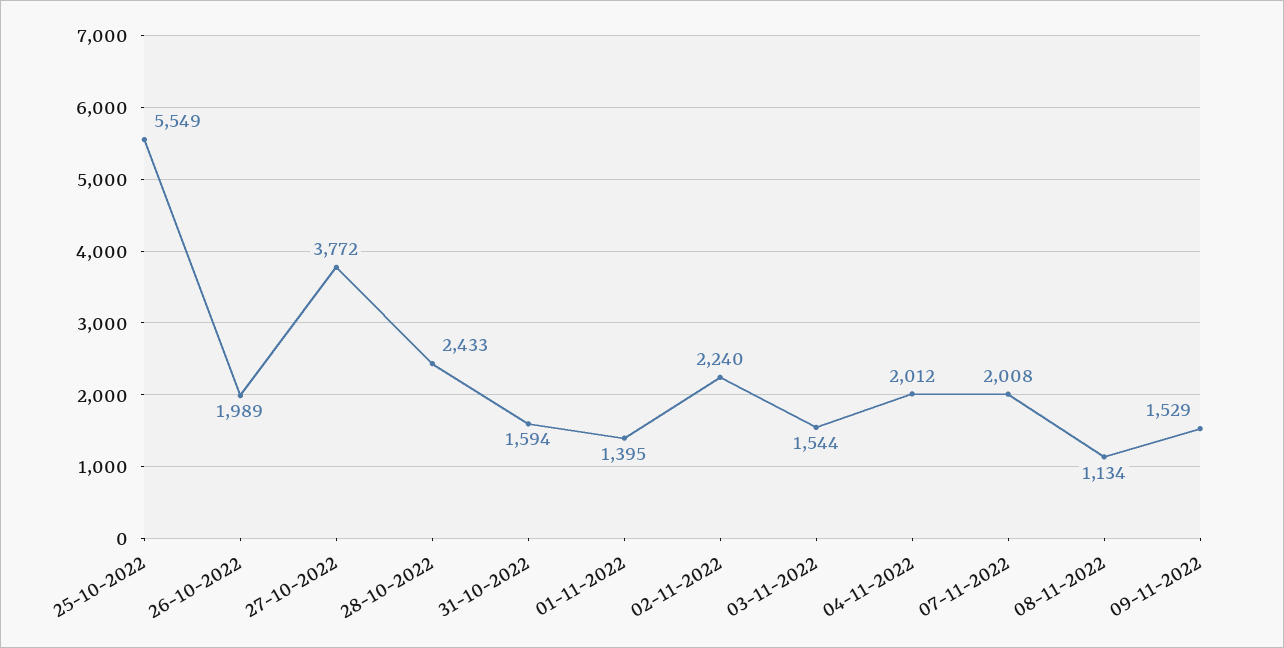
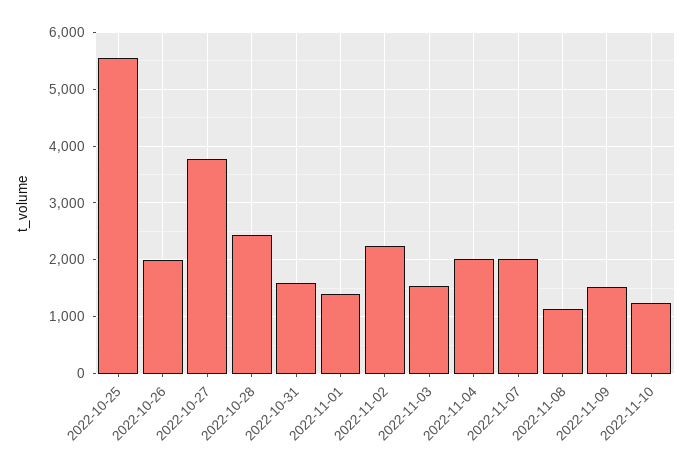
2022-11-10: none -> 1200

